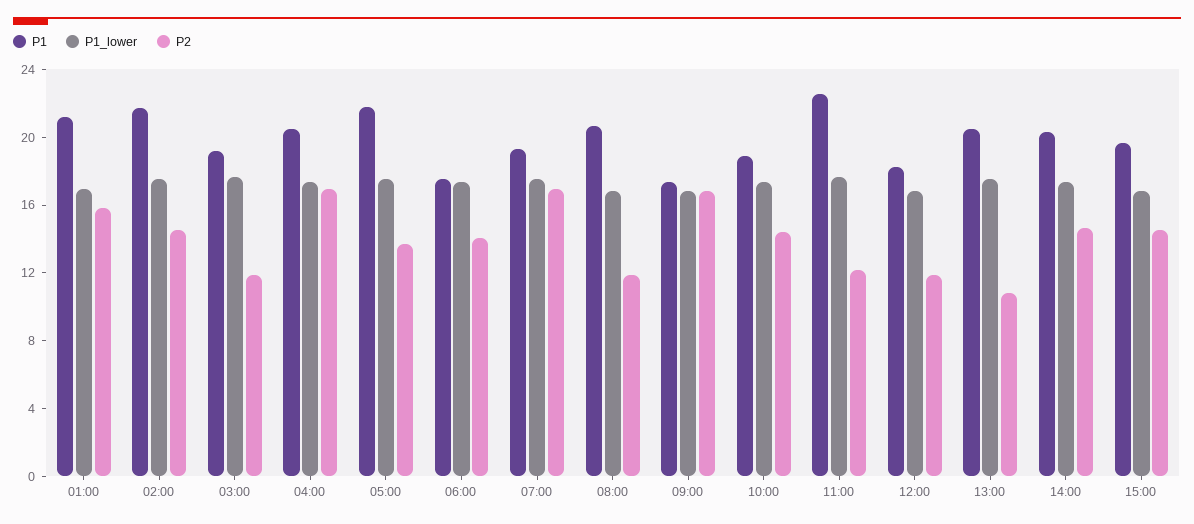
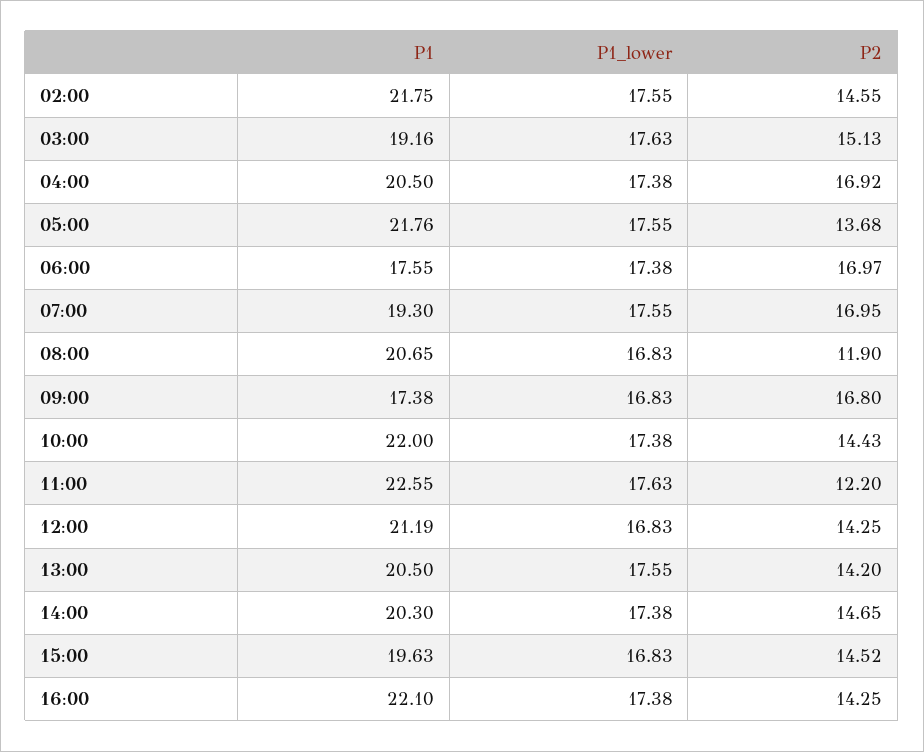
P1, 01:00: 21 -> none
P1_lower, 01:00: 17 -> none
P2, 01:00: 16 -> none
P2, 03:00: 12 -> 15.13
P2, 06:00: 14 -> 16.97
P1, 10:00: 19 -> 22
P1, 12:00: 18 -> 21.19
P2, 12:00: 12 -> 14.25
P2, 13:00: 11 -> 14.2
P1, 16:00: none -> 22.1
P1_lower, 16:00: none -> 17.38
P2, 16:00: none -> 14.25

